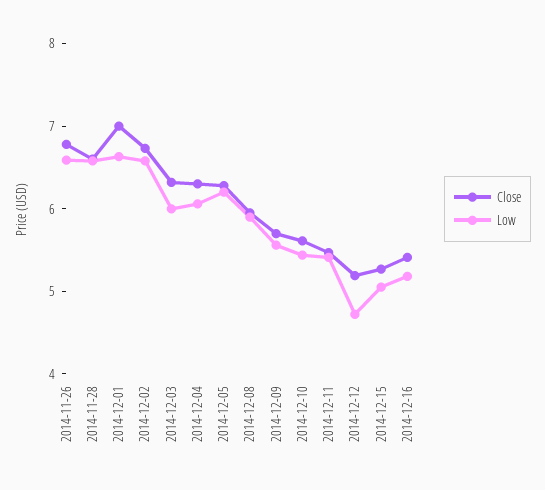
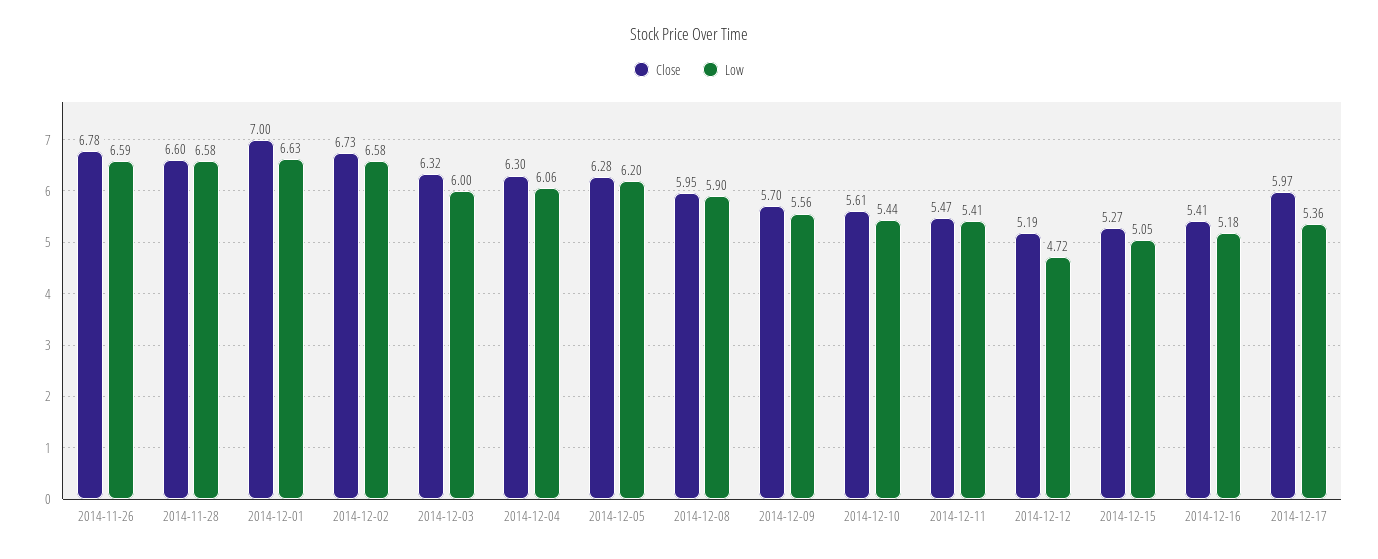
Close, 2014-12-17: none -> 5.97
Low, 2014-12-17: none -> 5.36

